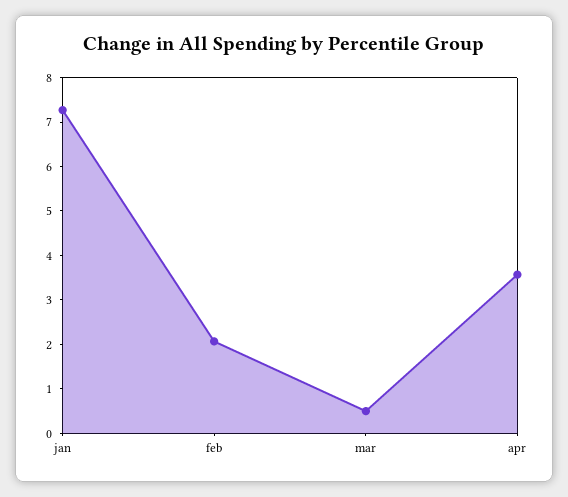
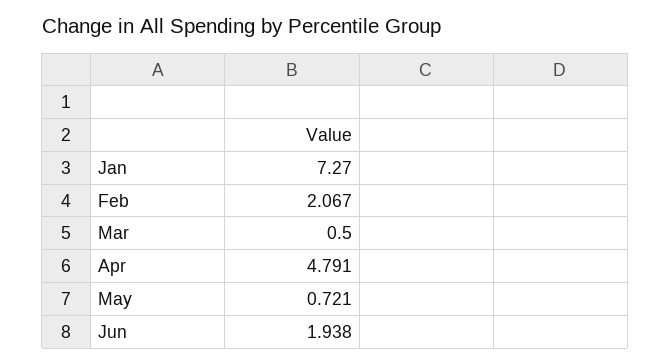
apr: 3.6 -> 4.791
May: none -> 0.721
Jun: none -> 1.938

